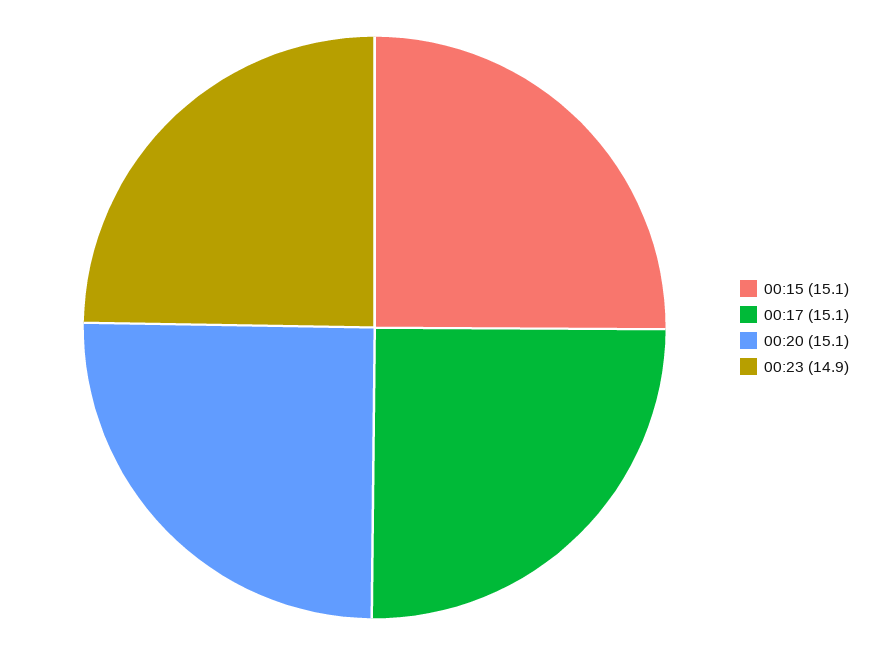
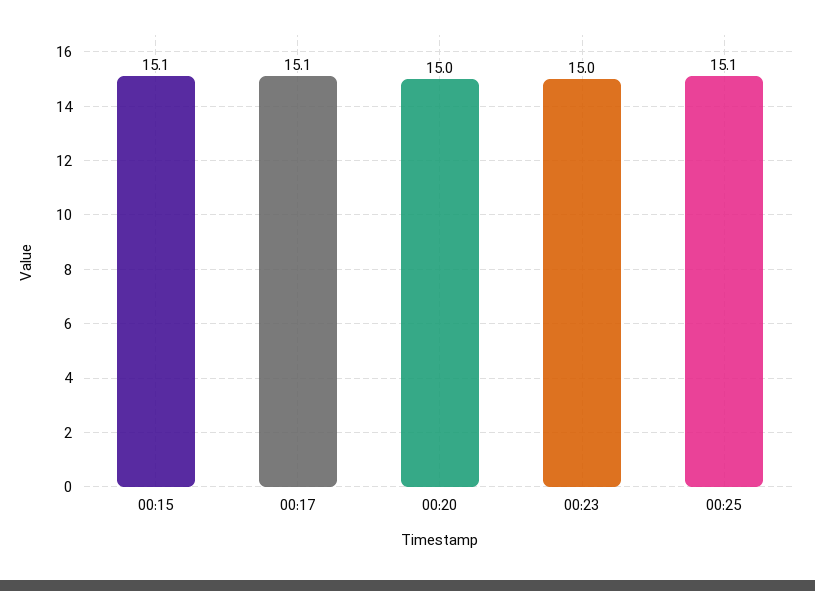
00:20: 15.1 -> 15
00:23: 14.9 -> 15
00:25: none -> 15.1

